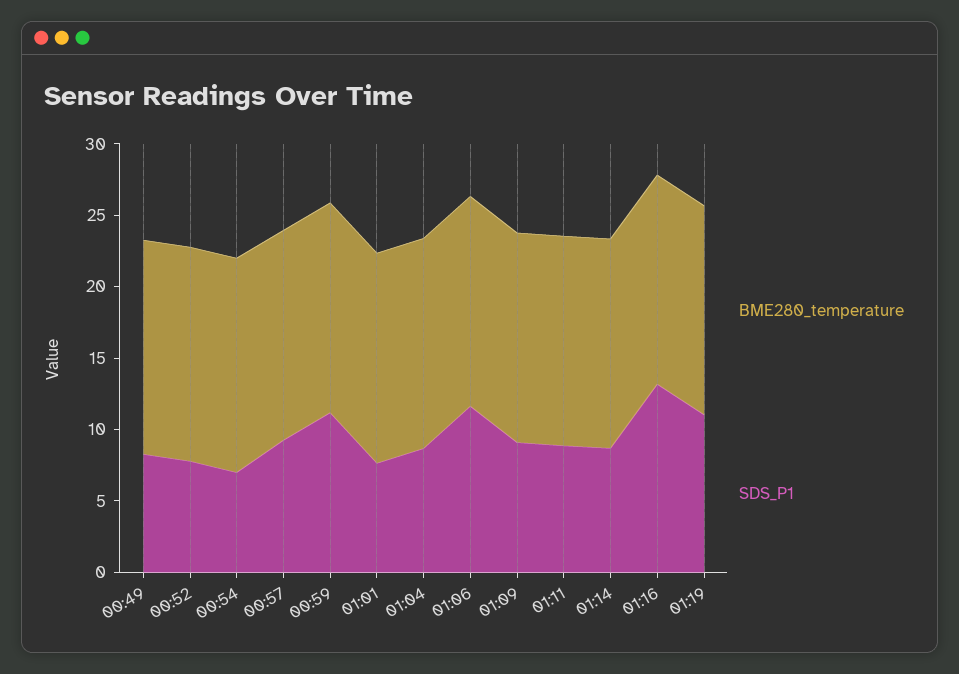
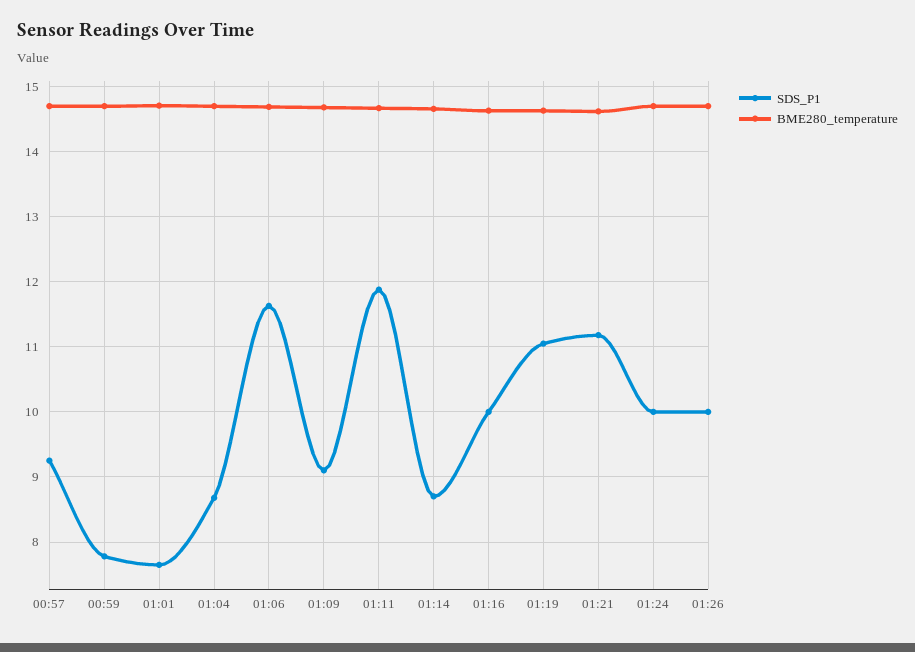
BME280_temperature, 00:49: 15 -> none
SDS_P1, 00:49: 8 -> none
BME280_temperature, 00:52: 15 -> none
SDS_P1, 00:52: 8 -> none
BME280_temperature, 00:54: 15 -> none
SDS_P1, 00:54: 7 -> none
SDS_P1, 00:59: 11 -> 7.8
SDS_P1, 01:11: 9 -> 11.9
SDS_P1, 01:16: 13 -> 10
SDS_P1, 01:21: none -> 11.2
BME280_temperature, 01:21: none -> 14.6
SDS_P1, 01:24: none -> 10
BME280_temperature, 01:24: none -> 14.7
SDS_P1, 01:26: none -> 10
BME280_temperature, 01:26: none -> 14.7

